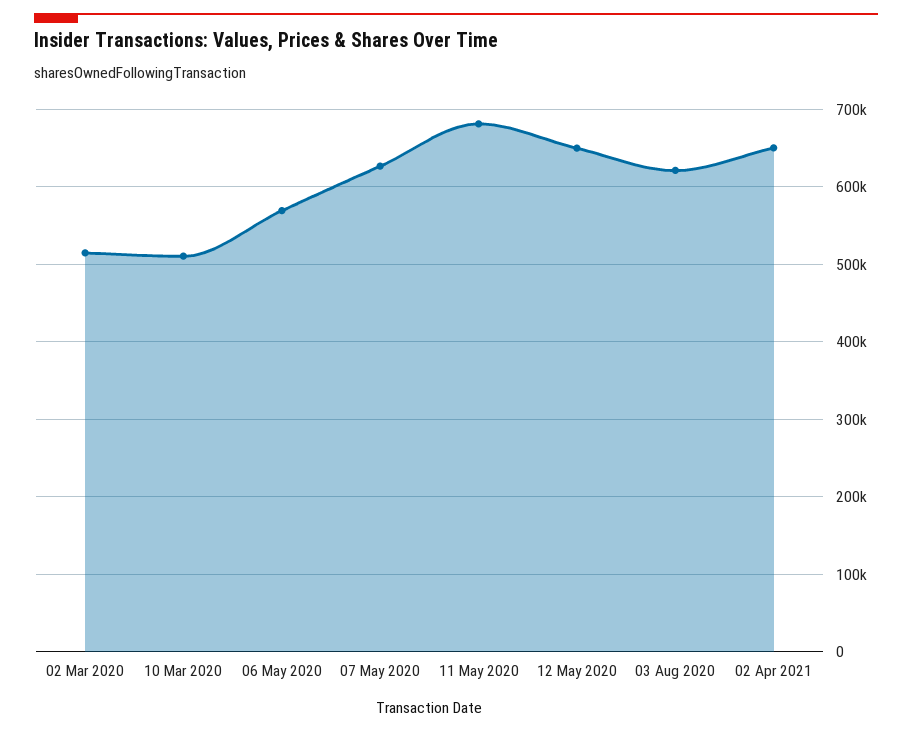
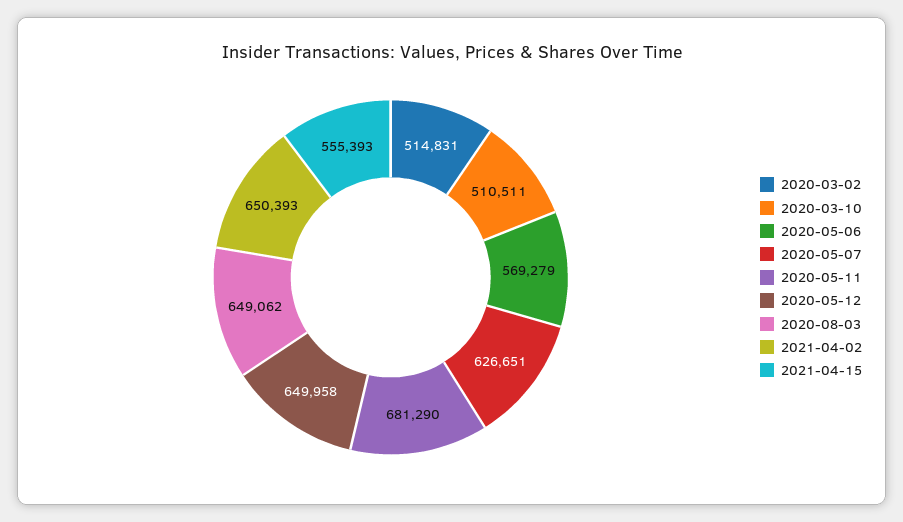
03 Aug 2020: 620000 -> 649062
2021-04-15: none -> 555393

